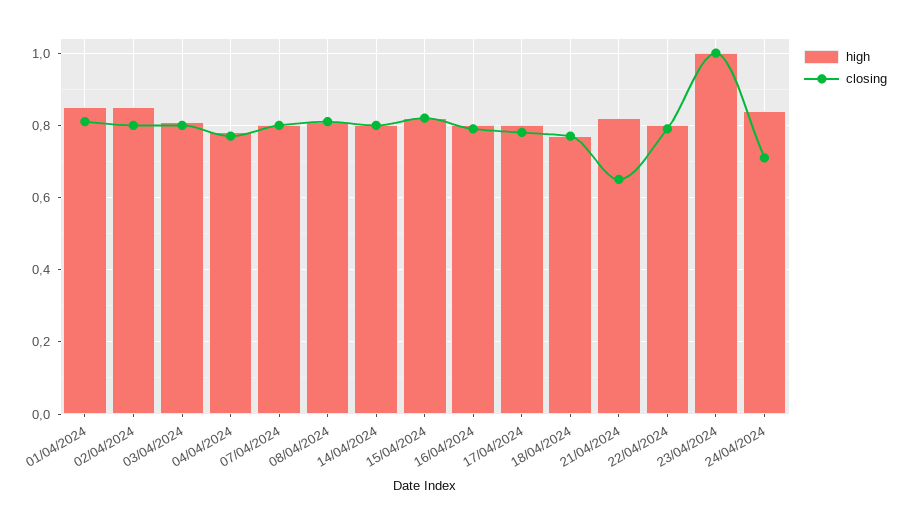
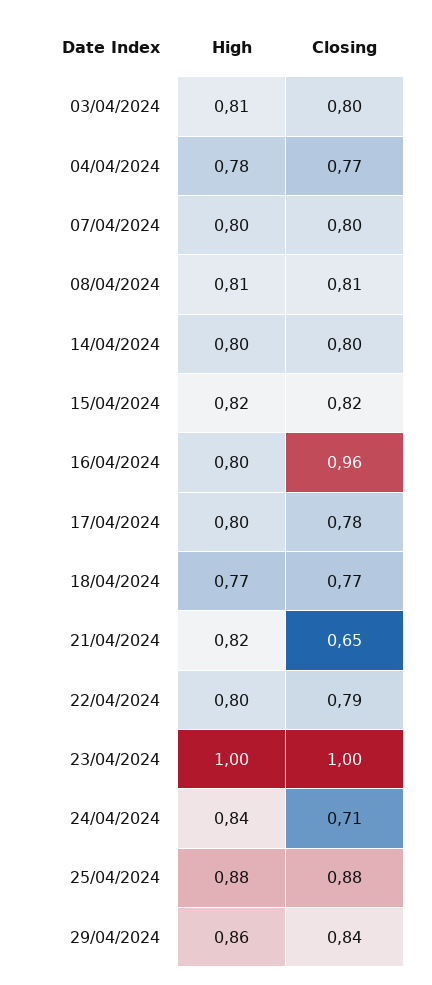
high, 01/04/2024: 0.85 -> none
closing, 01/04/2024: 0.8 -> none
high, 02/04/2024: 0.85 -> none
closing, 02/04/2024: 0.8 -> none
closing, 16/04/2024: 0.8 -> 0.96
high, 25/04/2024: none -> 0.88
closing, 25/04/2024: none -> 0.88
high, 29/04/2024: none -> 0.86
closing, 29/04/2024: none -> 0.84

